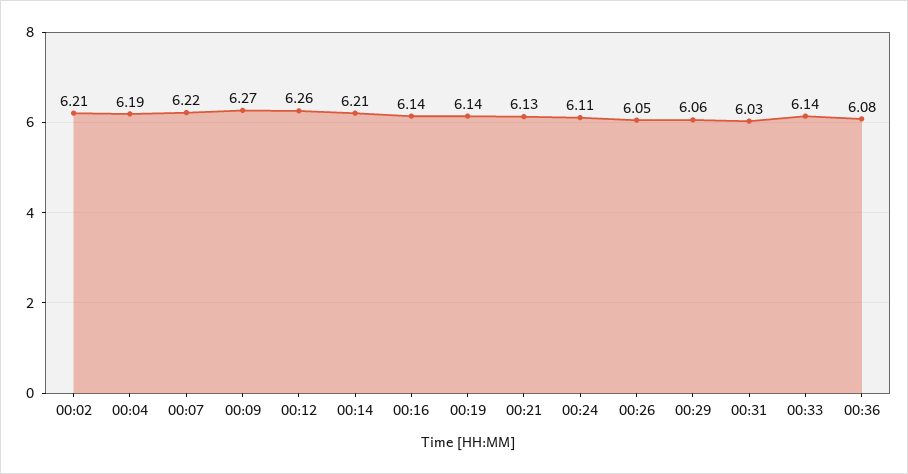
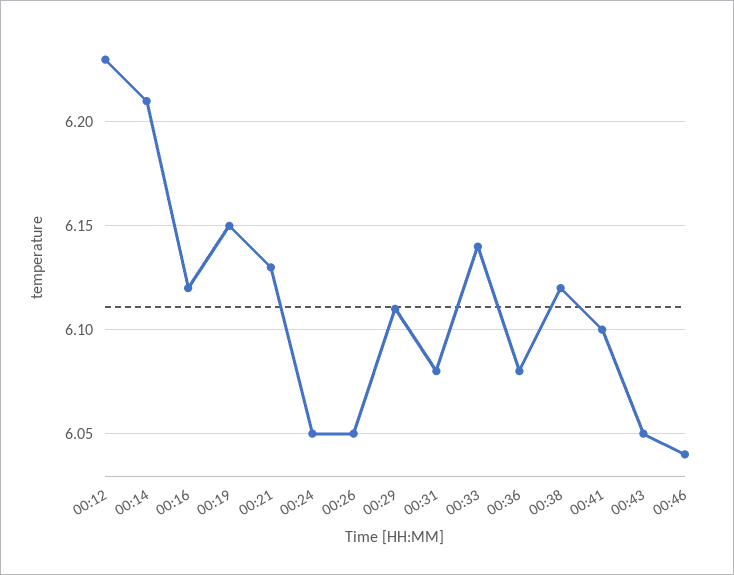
00:02: 6.21 -> none
00:04: 6.19 -> none
00:07: 6.22 -> none
00:09: 6.27 -> none
00:12: 6.26 -> 6.23
00:16: 6.14 -> 6.12
00:19: 6.14 -> 6.15
00:24: 6.11 -> 6.05
00:29: 6.06 -> 6.11
00:31: 6.03 -> 6.08
00:38: none -> 6.12
00:41: none -> 6.1
00:43: none -> 6.05
00:46: none -> 6.04

